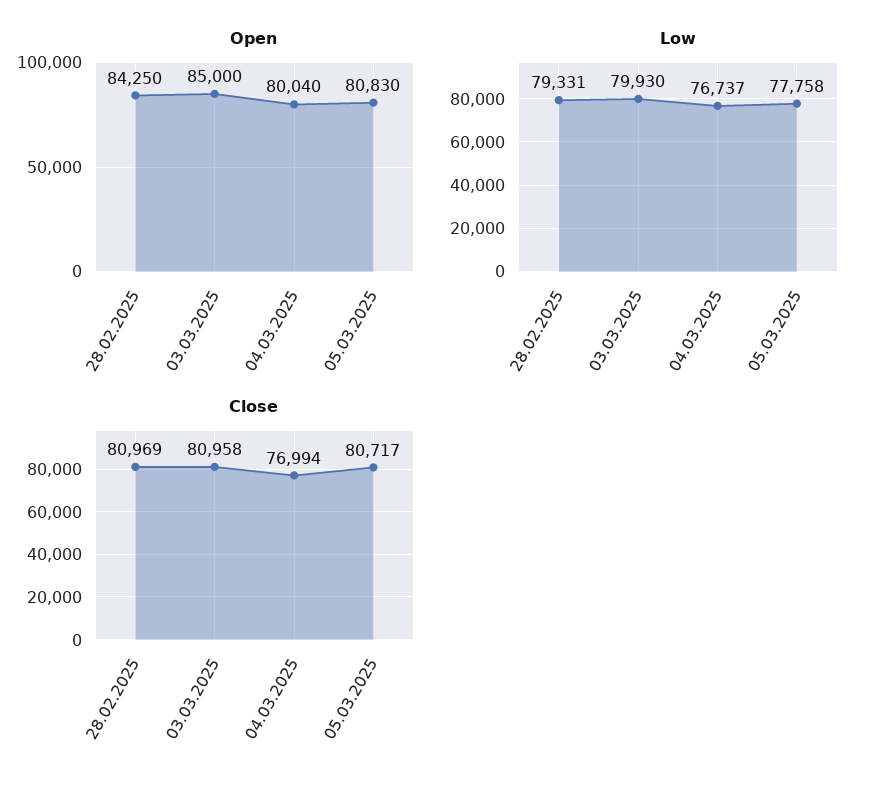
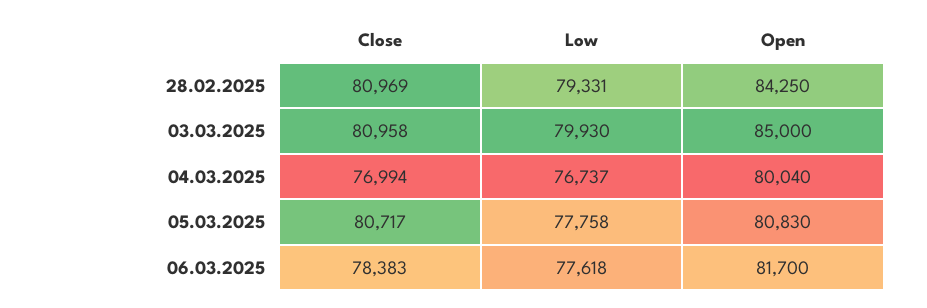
Close, 06.03.2025: none -> 78383
Low, 06.03.2025: none -> 77618
Open, 06.03.2025: none -> 81700

